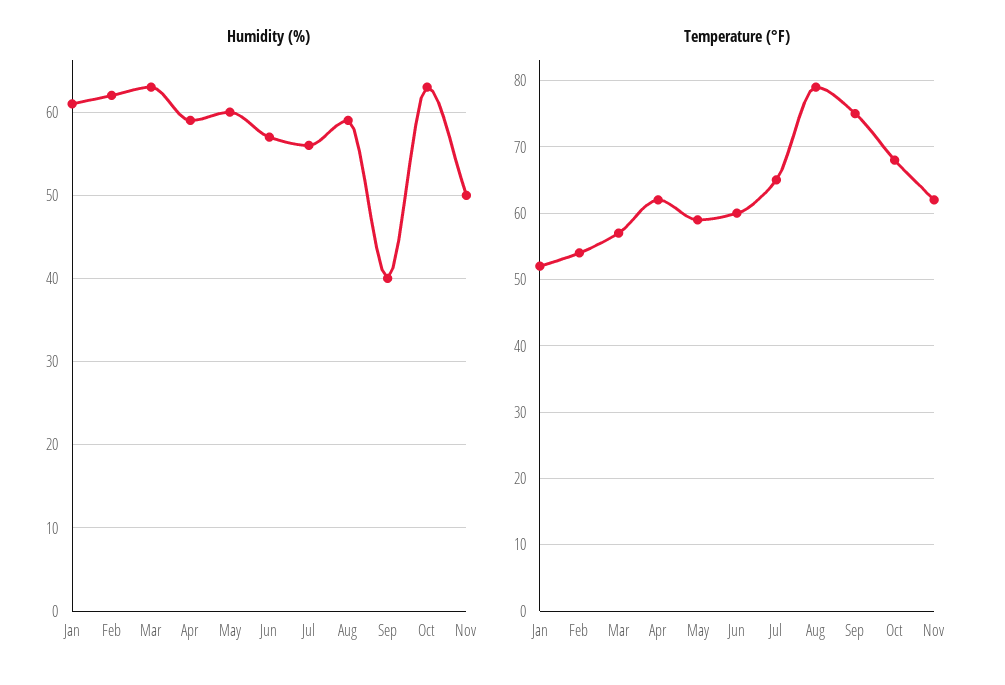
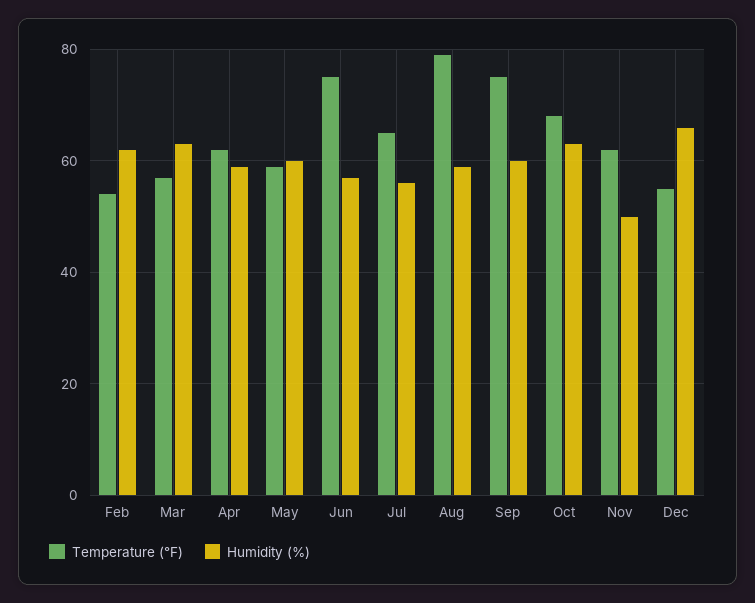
Humidity (%), Jan: 61 -> none
Humidity (%), Sep: 40 -> 60
Temperature (°F), Jan: 52 -> none
Temperature (°F), Jun: 60 -> 75
Temperature (°F), Dec: none -> 55
Humidity (%), Dec: none -> 65

